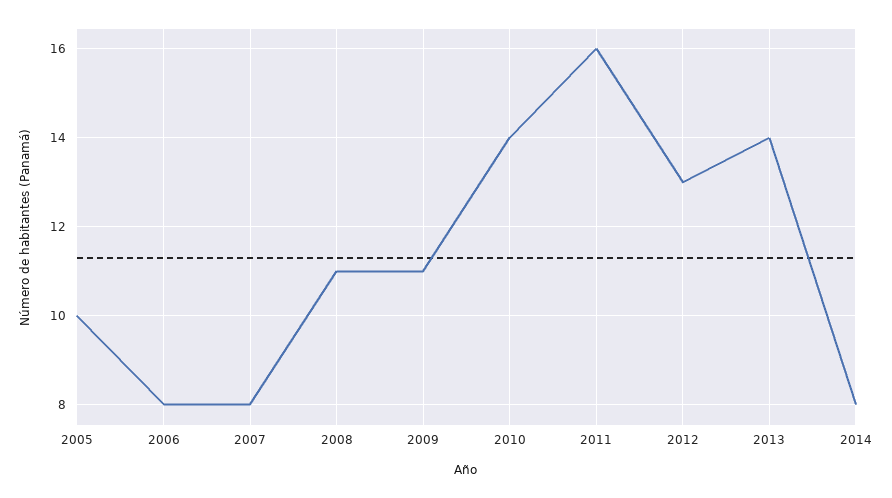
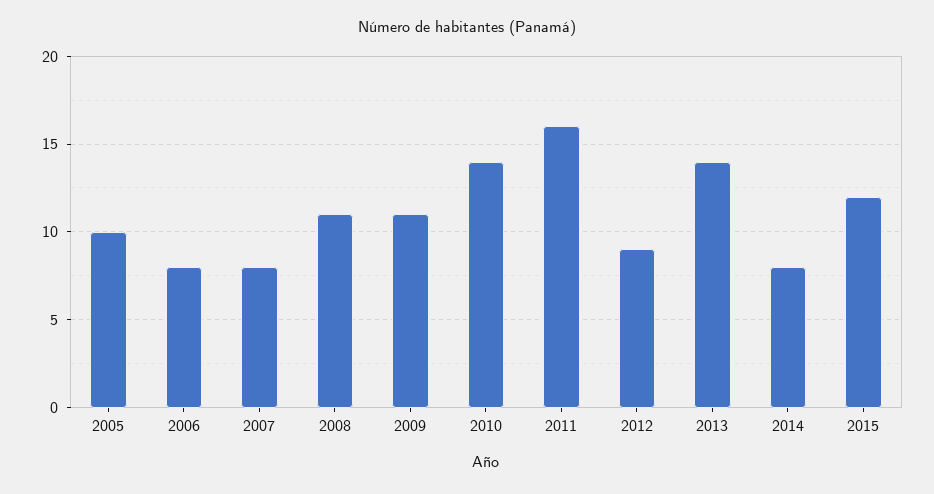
2012: 13 -> 9
2015: none -> 12

